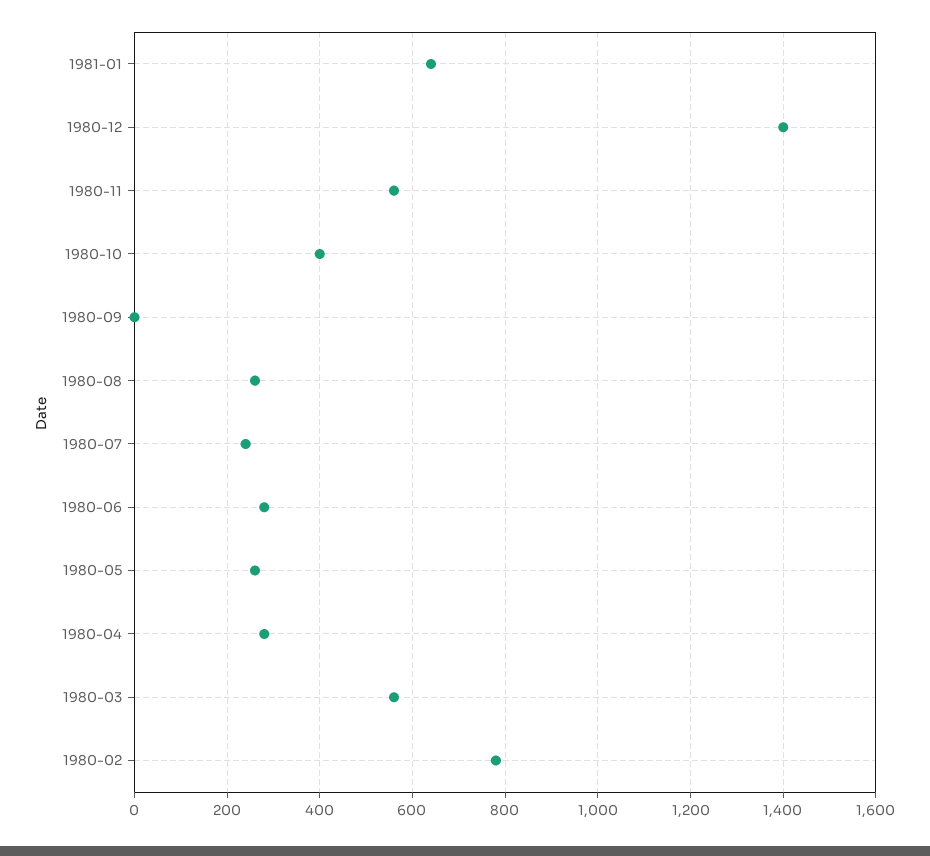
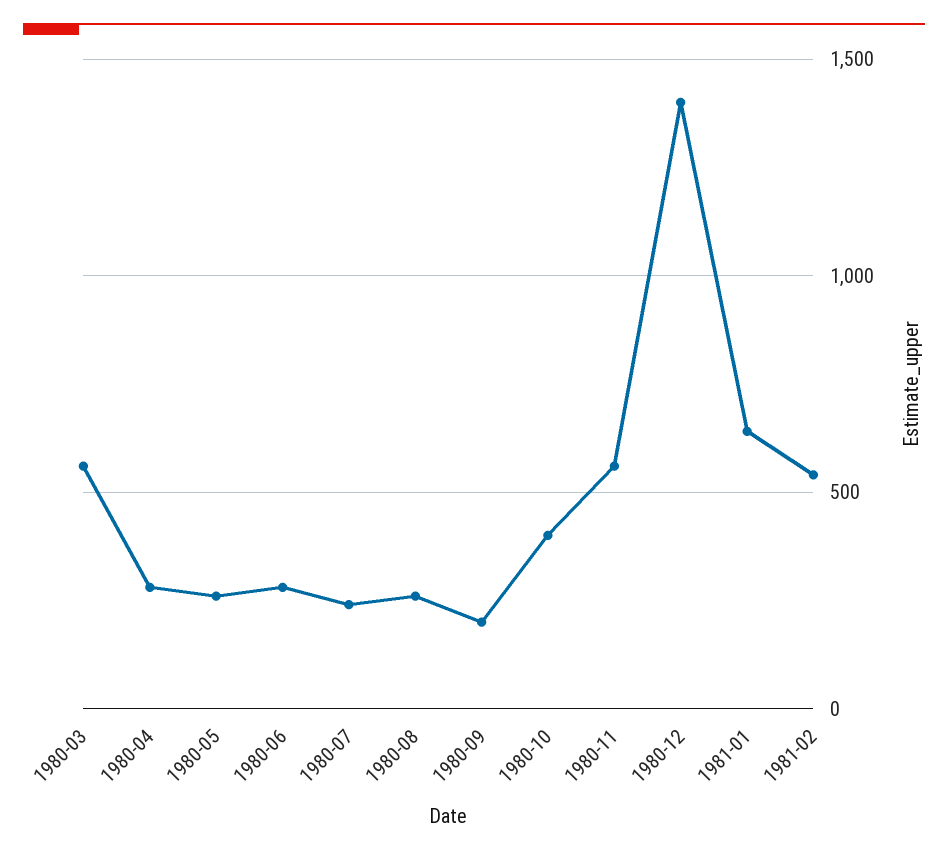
1980-09: 0 -> 200
1980-02: 780 -> none
1981-02: none -> 550

